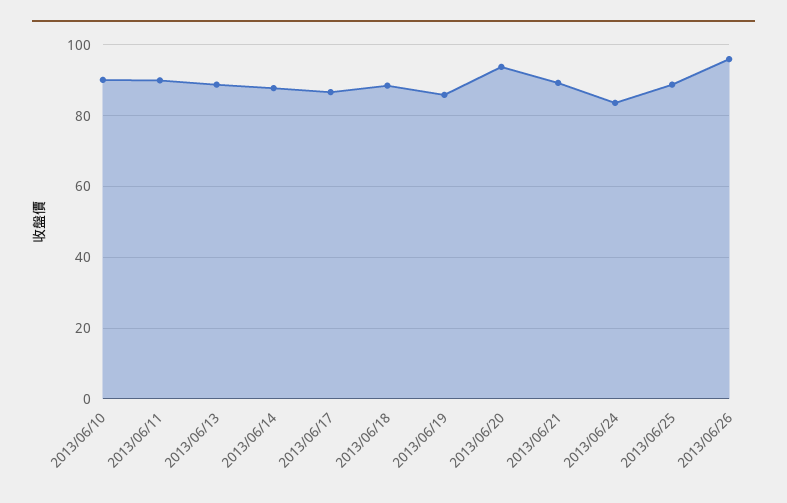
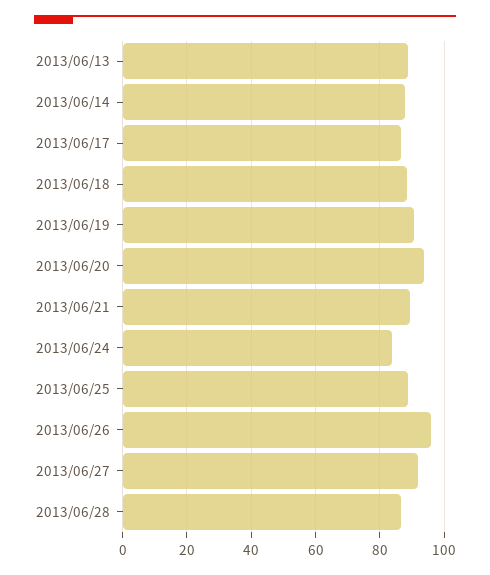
2013/06/10: 90 -> none
2013/06/11: 90 -> none
2013/06/19: 86 -> 90
2013/06/27: none -> 92
2013/06/28: none -> 86

